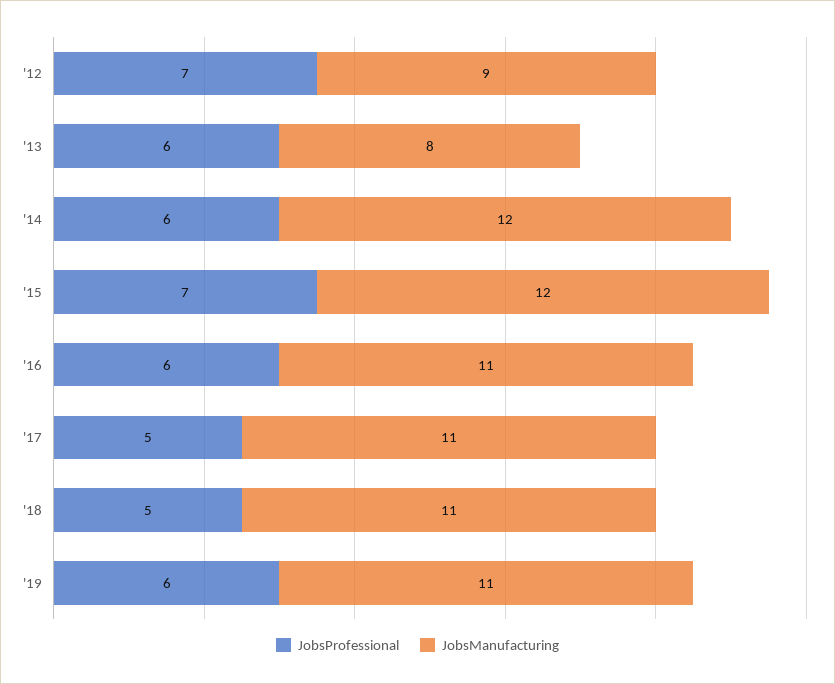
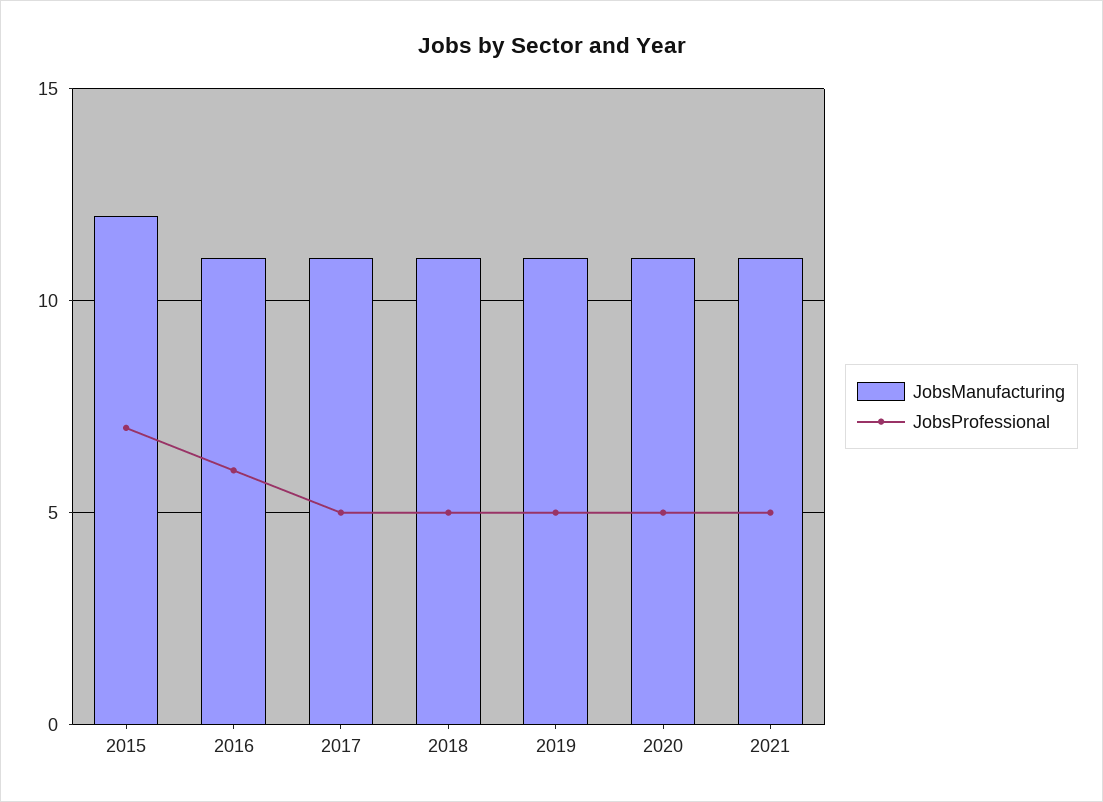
JobsProfessional, '12: 7 -> none
JobsManufacturing, '12: 9 -> none
JobsProfessional, '13: 6 -> none
JobsManufacturing, '13: 8 -> none
JobsProfessional, '14: 6 -> none
JobsManufacturing, '14: 12 -> none
JobsProfessional, '19: 6 -> 5
JobsManufacturing, 2020: none -> 11
JobsProfessional, 2020: none -> 5
JobsManufacturing, 2021: none -> 11
JobsProfessional, 2021: none -> 5

